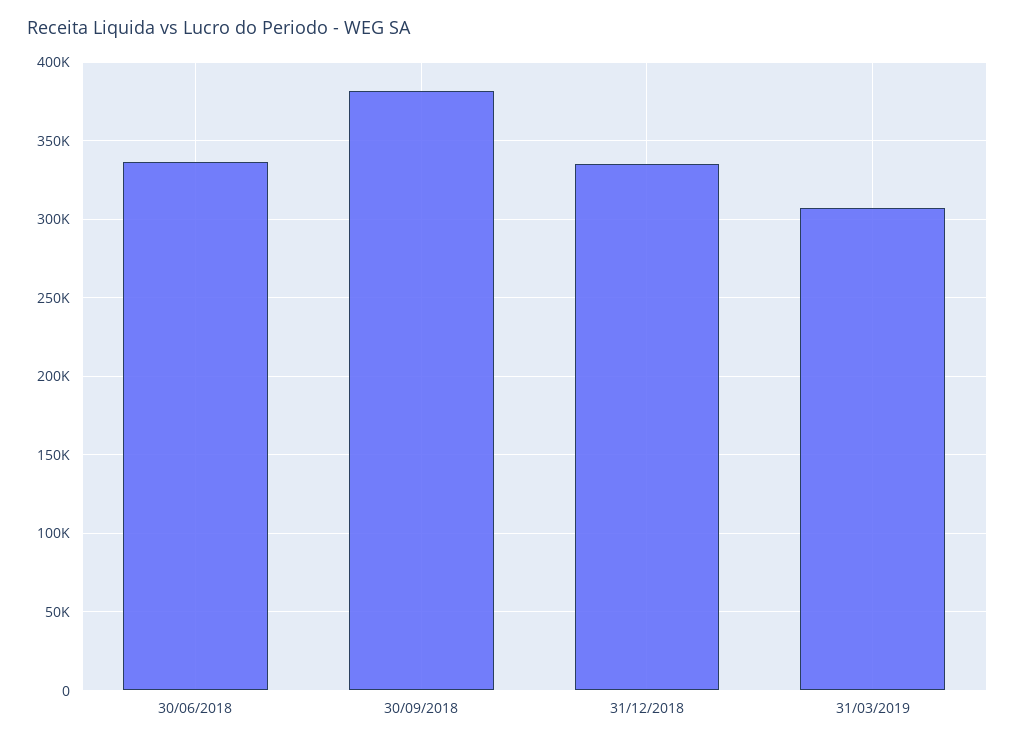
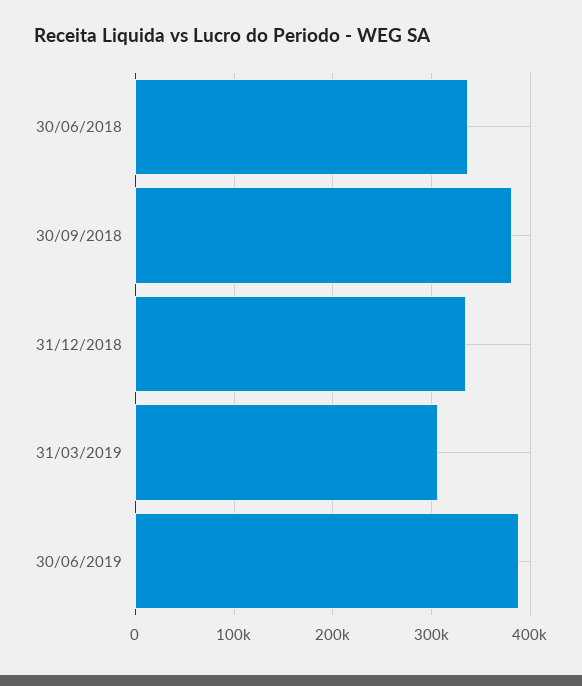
30/06/2019: none -> 390000

